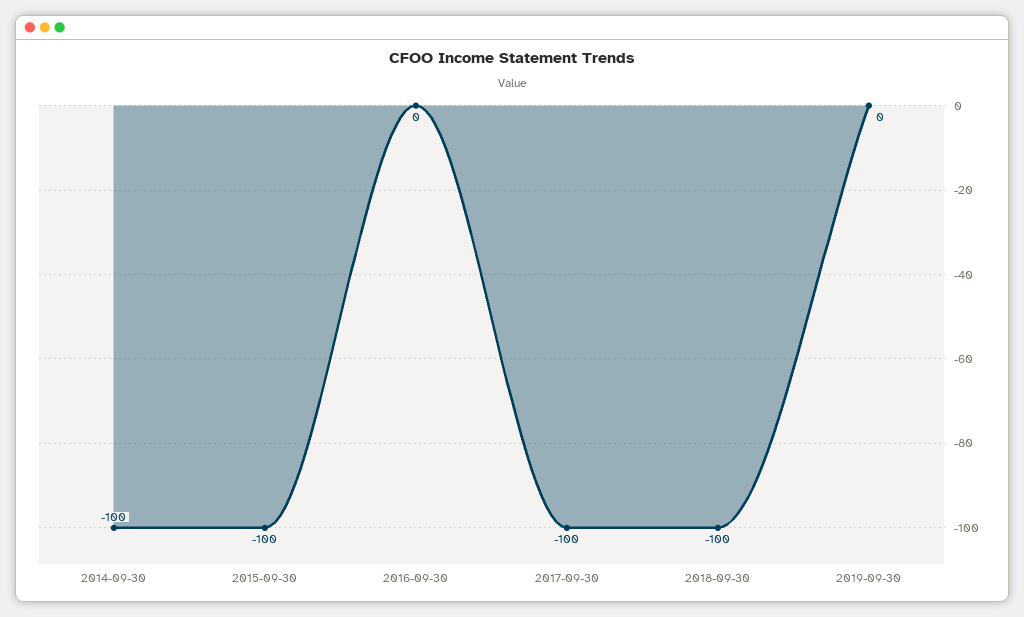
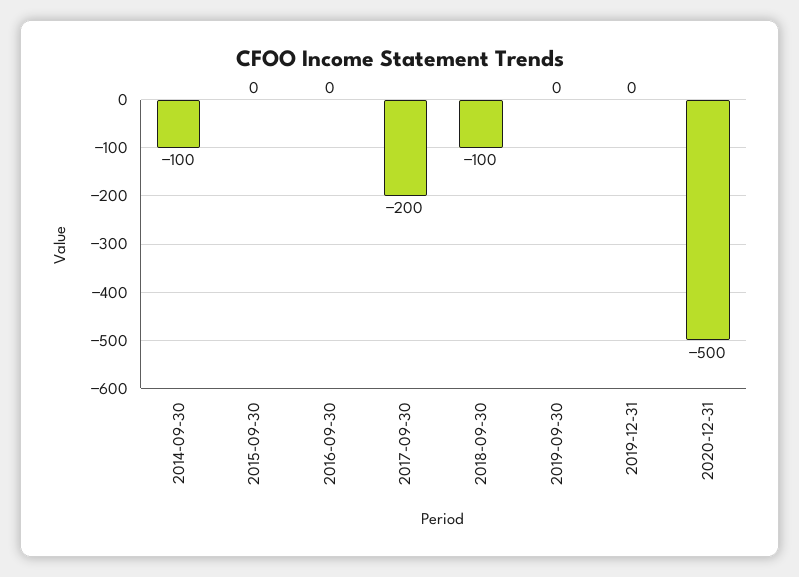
2015-09-30: -100 -> 0
2017-09-30: -100 -> -200
2019-12-31: none -> 0
2020-12-31: none -> -500

